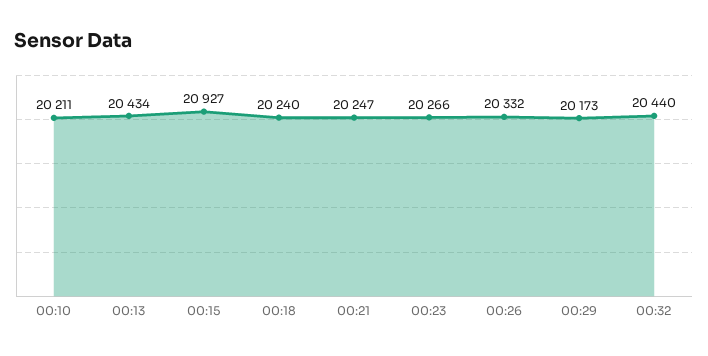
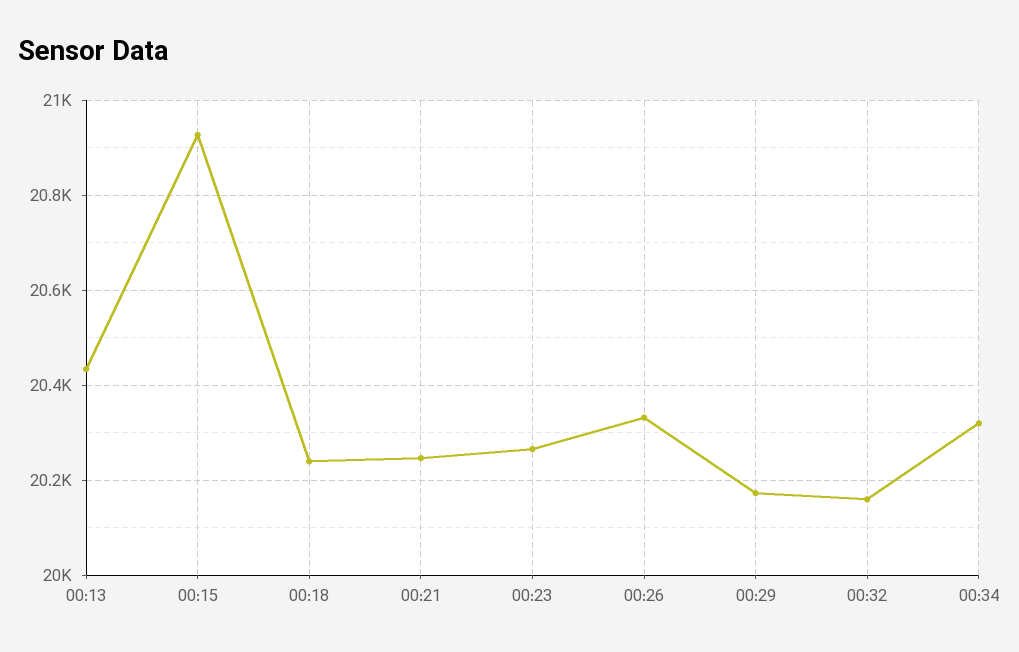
00:10: 20211 -> none
00:32: 20440 -> 20160
00:34: none -> 20320

